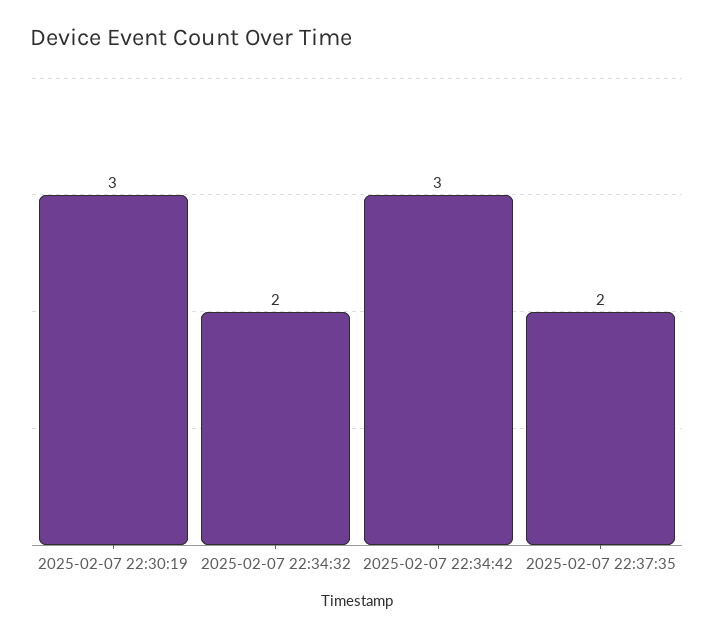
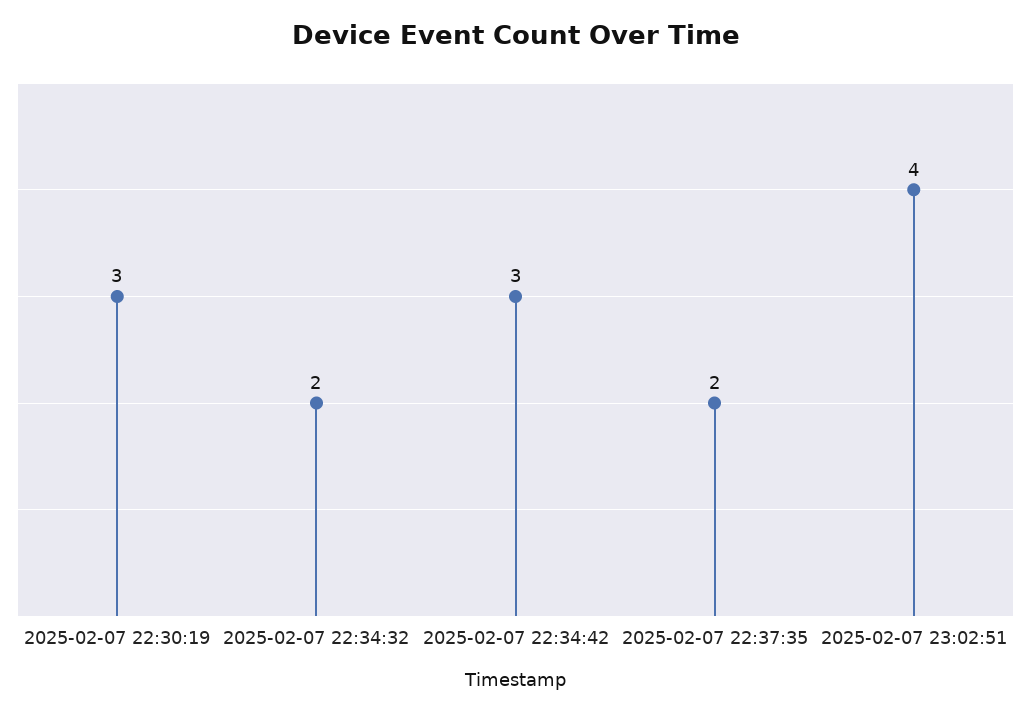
2025-02-07 23:02:51: none -> 4

